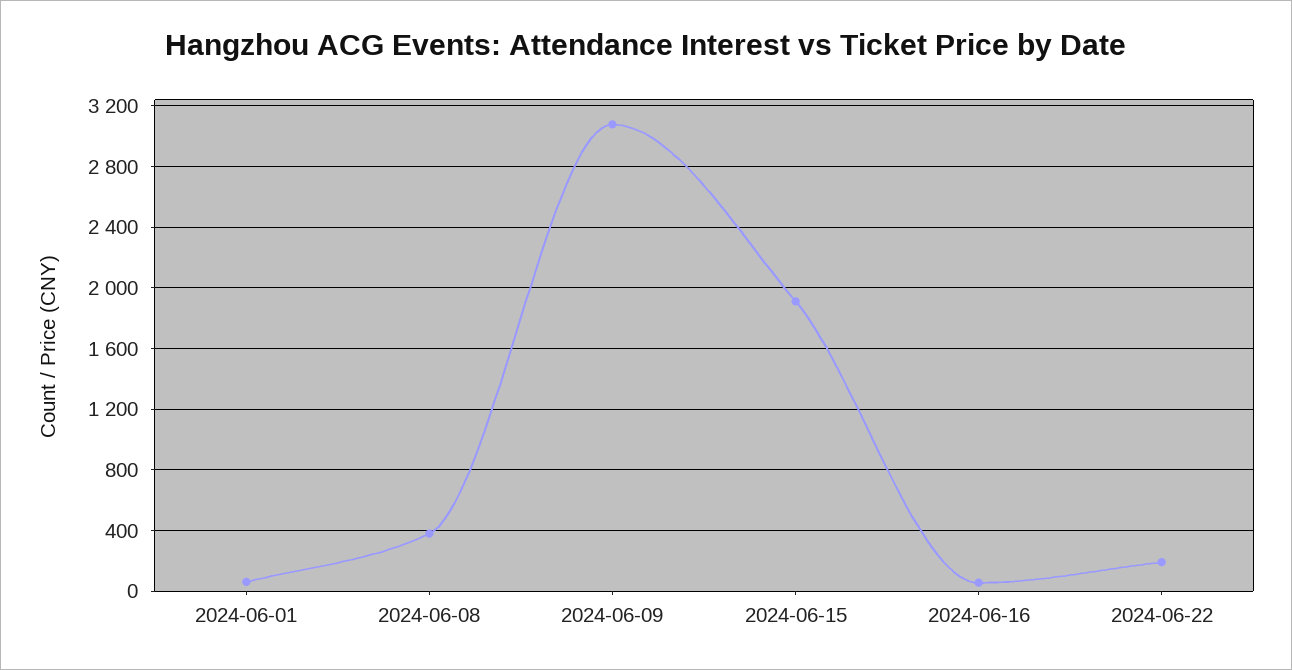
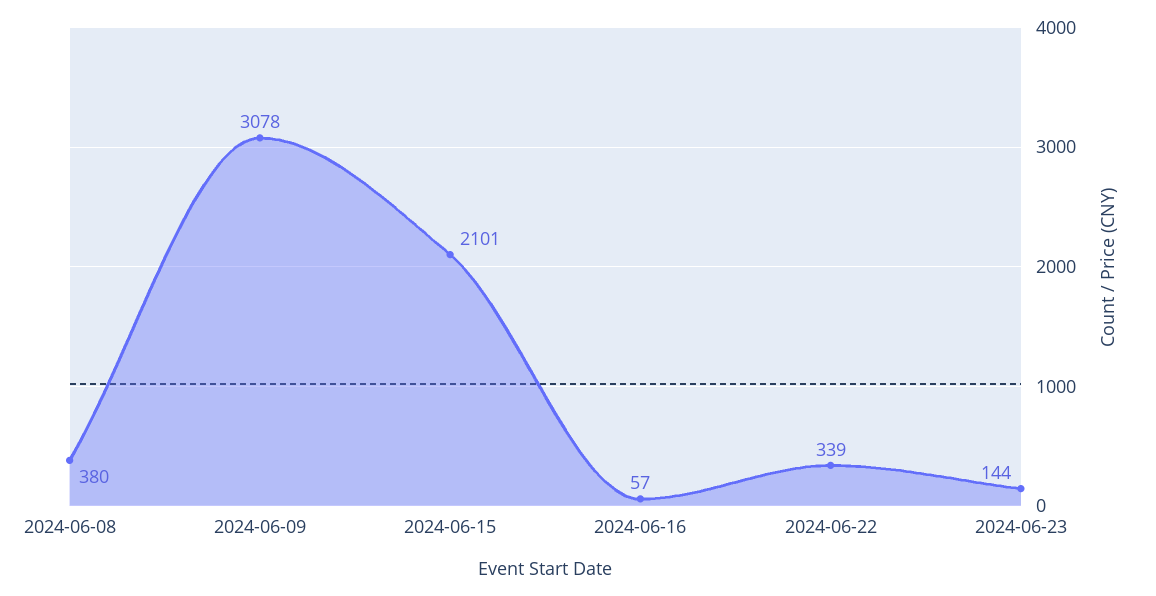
2024-06-01: 50 -> none
2024-06-15: 1900 -> 2101
2024-06-22: 200 -> 339
2024-06-23: none -> 144

